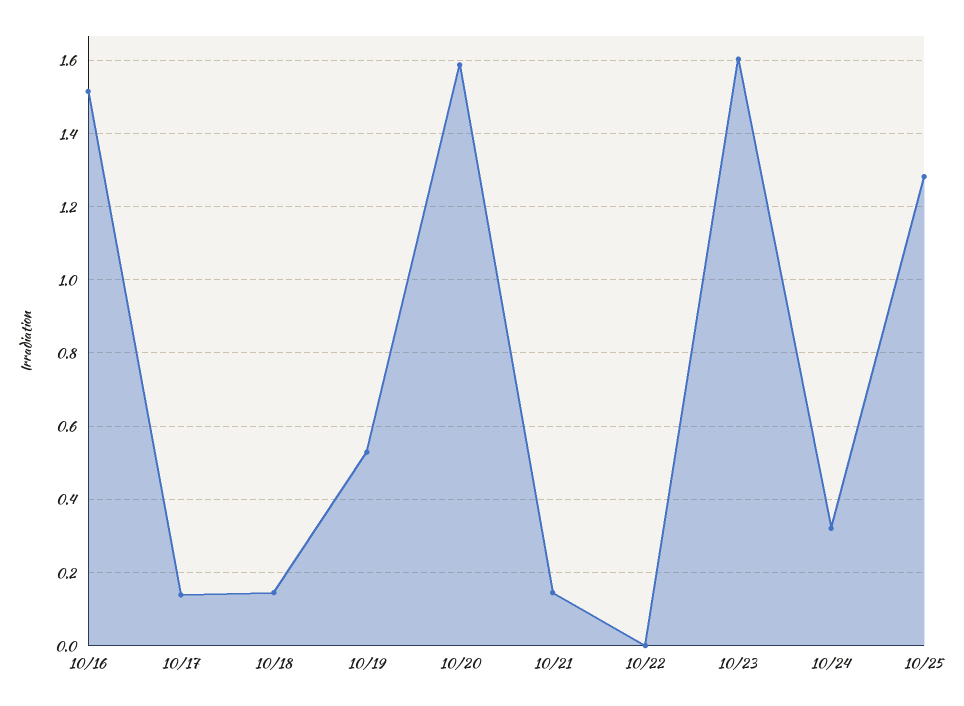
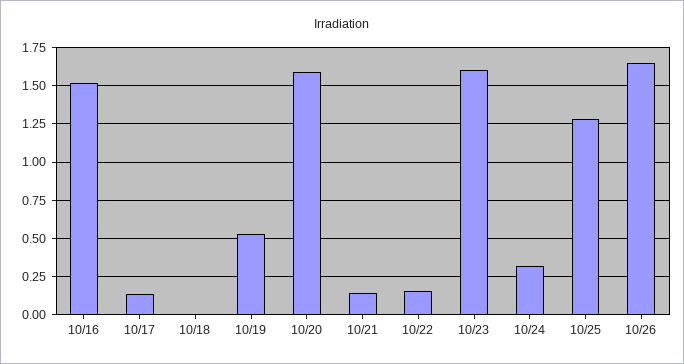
10/18: 0.14 -> 0
10/22: 0 -> 0.15
10/26: none -> 1.65

